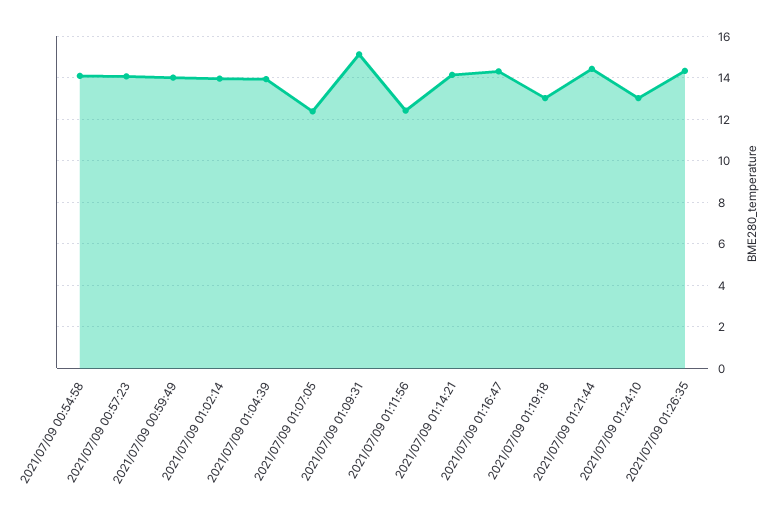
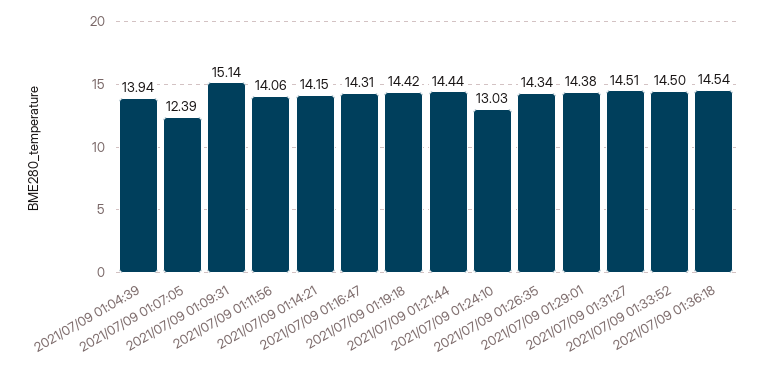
2021/07/09 00:54:58: 14 -> none
2021/07/09 00:57:23: 14 -> none
2021/07/09 00:59:49: 14 -> none
2021/07/09 01:02:14: 14 -> none
2021/07/09 01:11:56: 12.5 -> 14.06
2021/07/09 01:19:18: 13 -> 14.42
2021/07/09 01:29:01: none -> 14.38
2021/07/09 01:31:27: none -> 14.51
2021/07/09 01:33:52: none -> 14.5
2021/07/09 01:36:18: none -> 14.54

